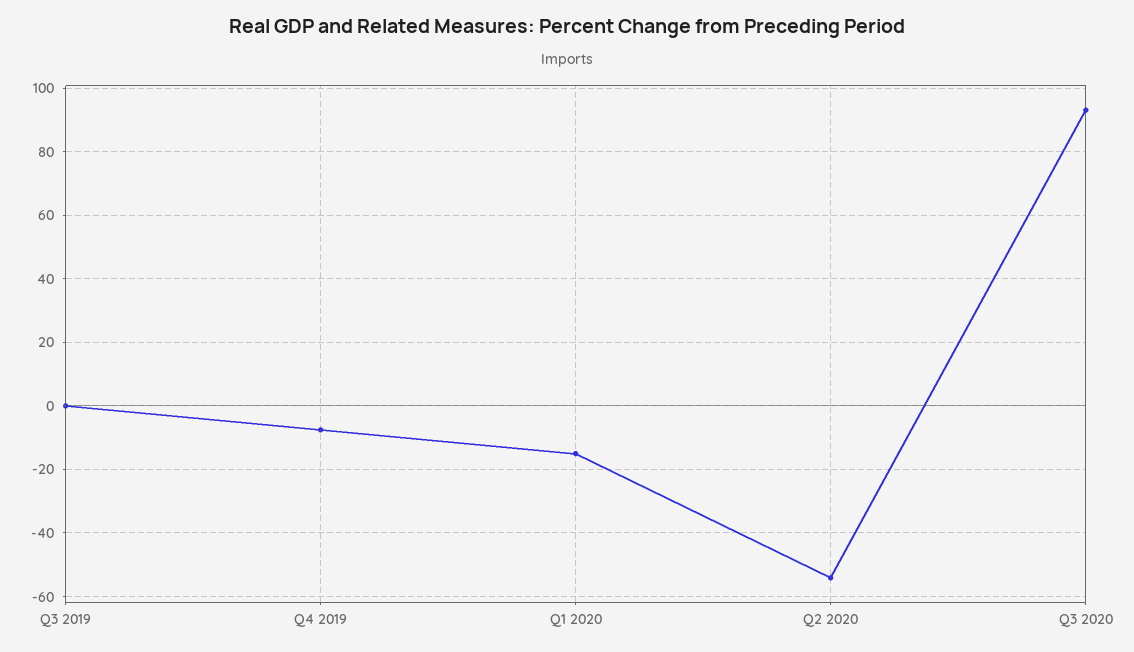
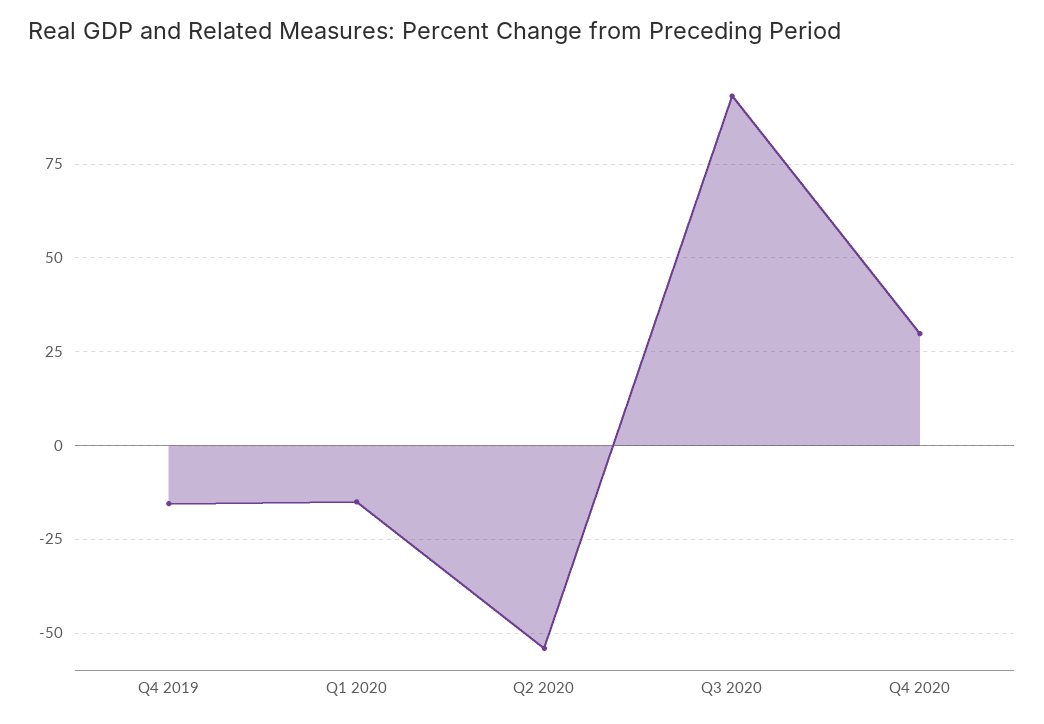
Q3 2019: 0 -> none
Q4 2019: -8 -> -15
Q4 2020: none -> 30

